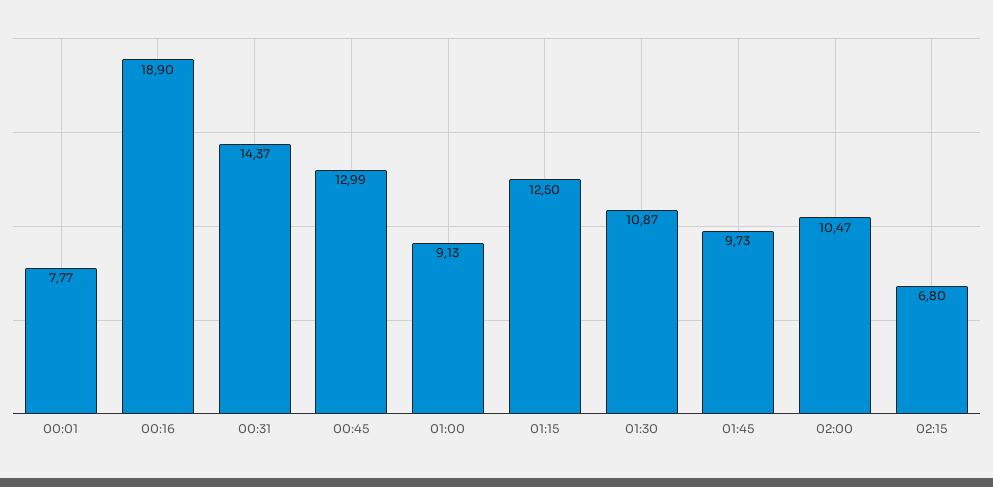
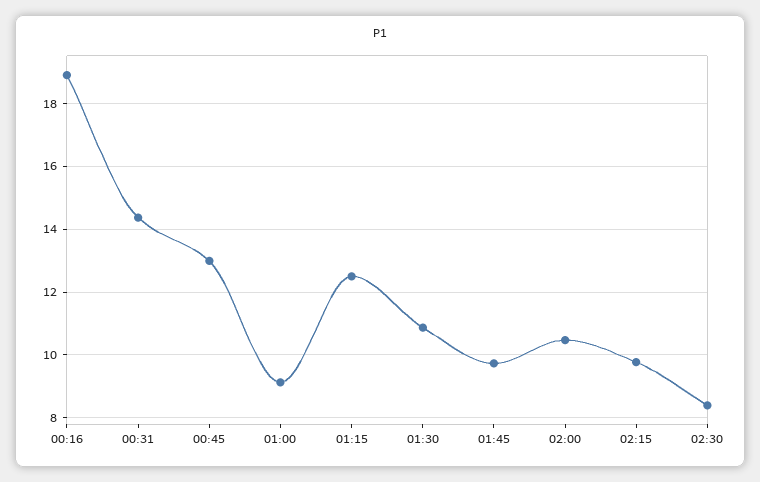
00:01: 7.77 -> none
02:15: 6.8 -> 9.8
02:30: none -> 8.4

